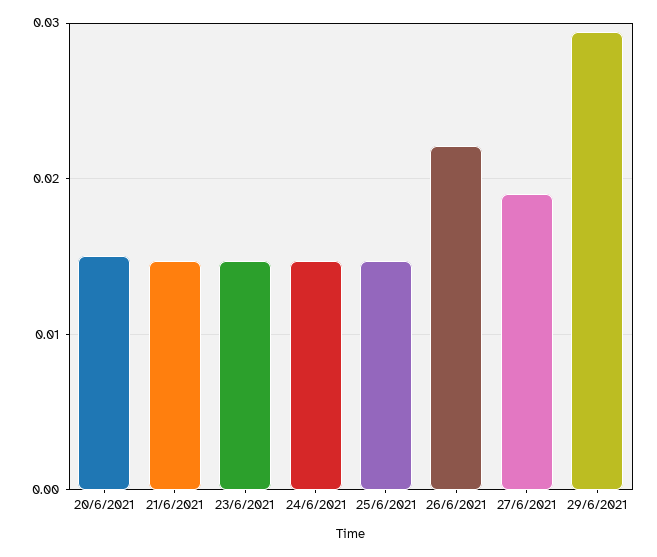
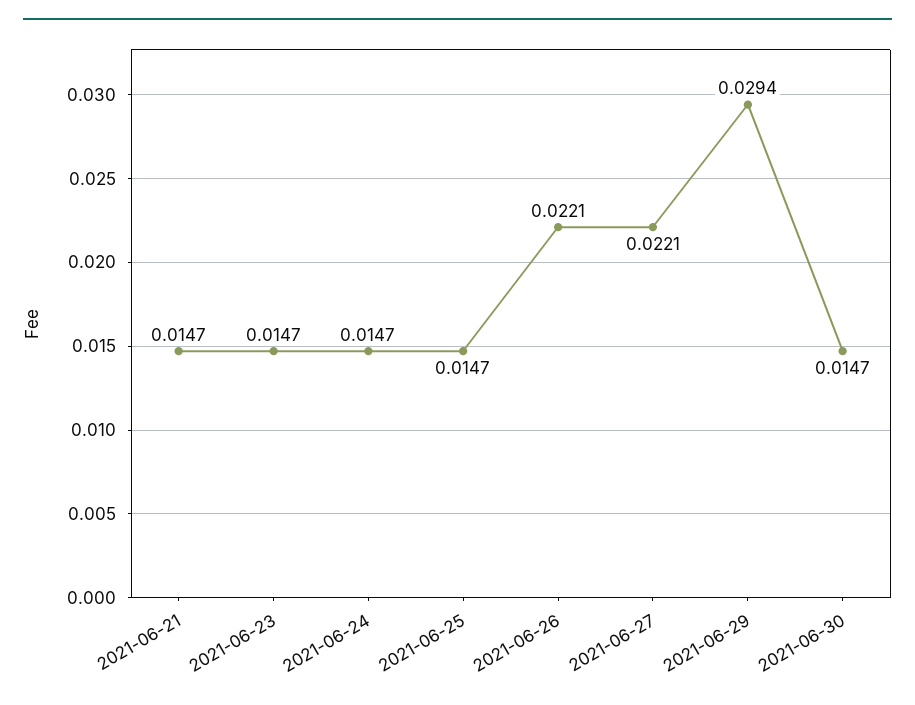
20/6/2021: 0.015 -> none
27/6/2021: 0.019 -> 0.0221
2021-06-30: none -> 0.0147

